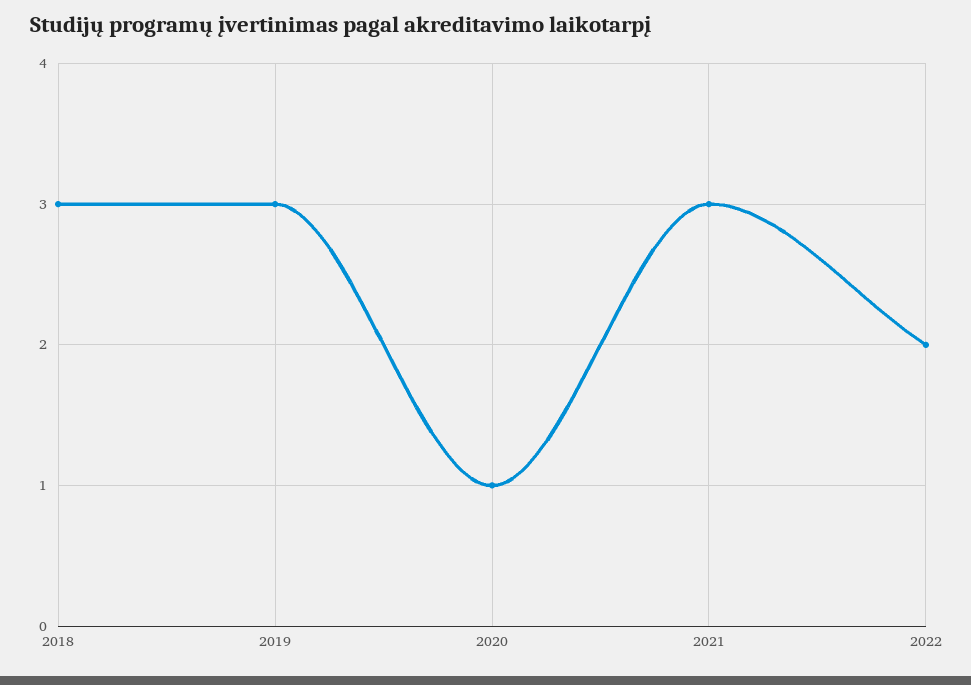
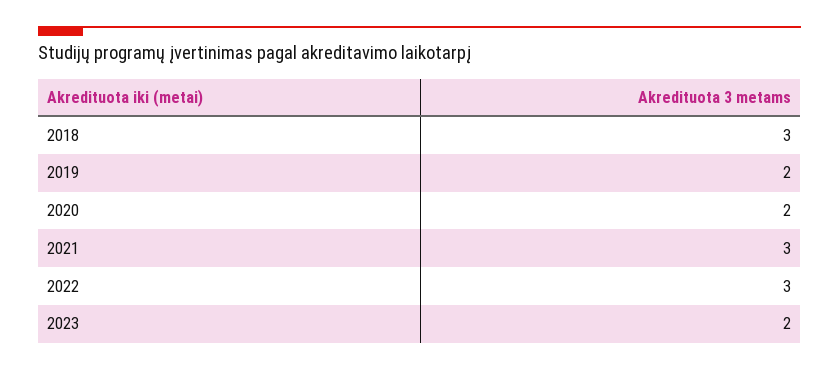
2019: 3 -> 2
2020: 1 -> 2
2022: 2 -> 3
2023: none -> 2

